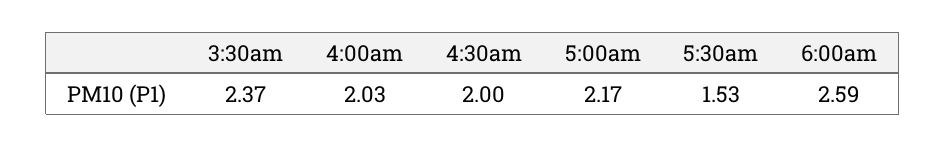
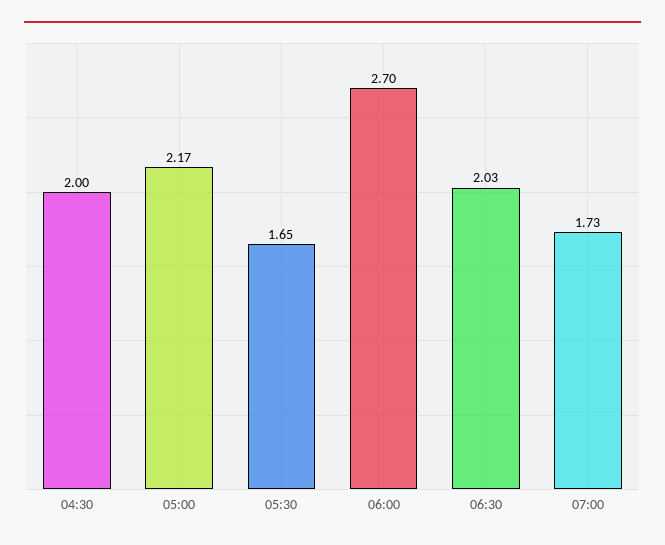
3:30am: 2.37 -> none
4:00am: 2.03 -> none
5:30am: 1.53 -> 1.65
6:00am: 2.59 -> 2.7
06:30: none -> 2.03
07:00: none -> 1.73

